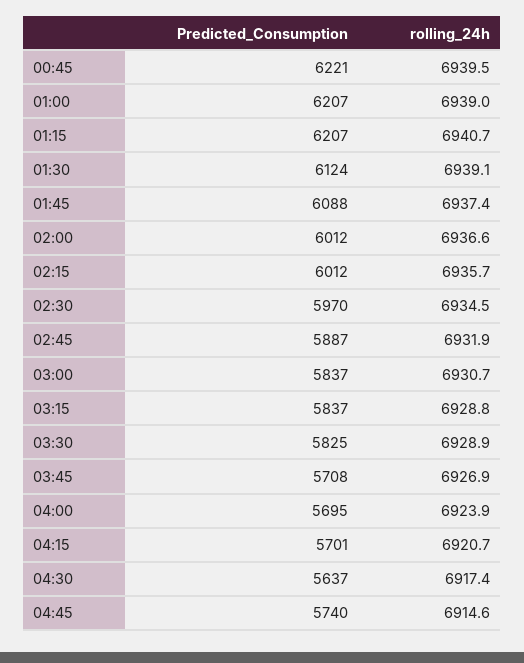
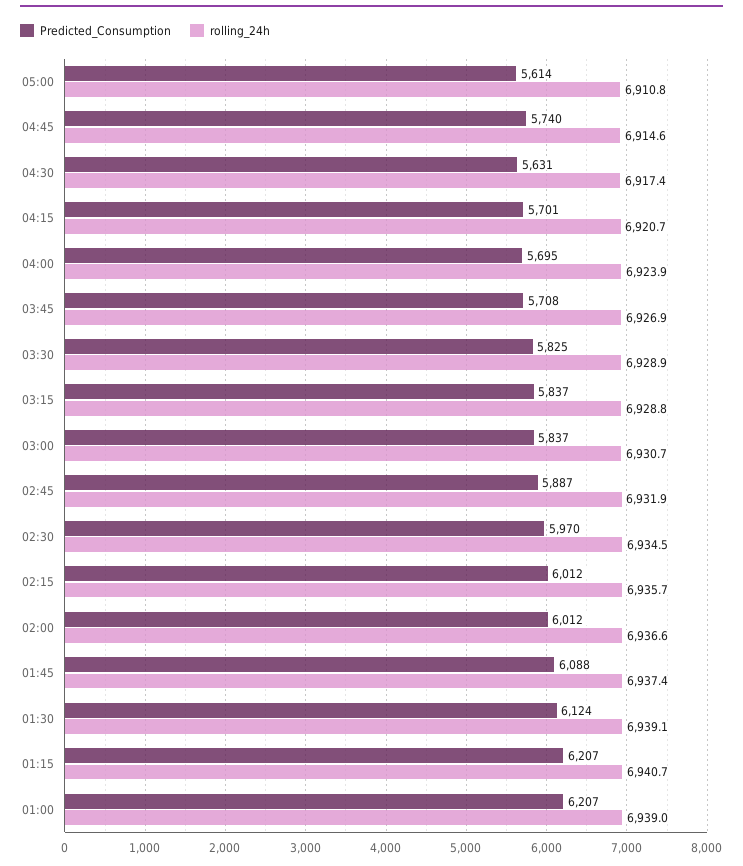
Predicted_Consumption, 00:45: 6221 -> none
rolling_24h, 00:45: 6939.5 -> none
Predicted_Consumption, 04:30: 5637 -> 5631
Predicted_Consumption, 05:00: none -> 5614
rolling_24h, 05:00: none -> 6910.8

